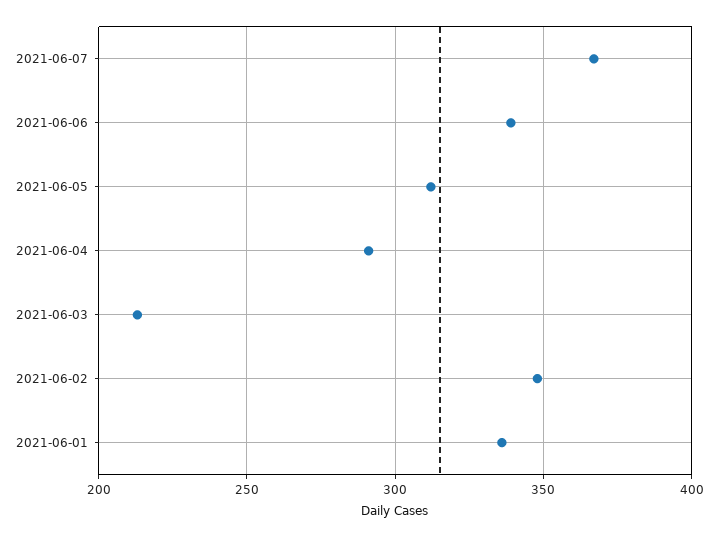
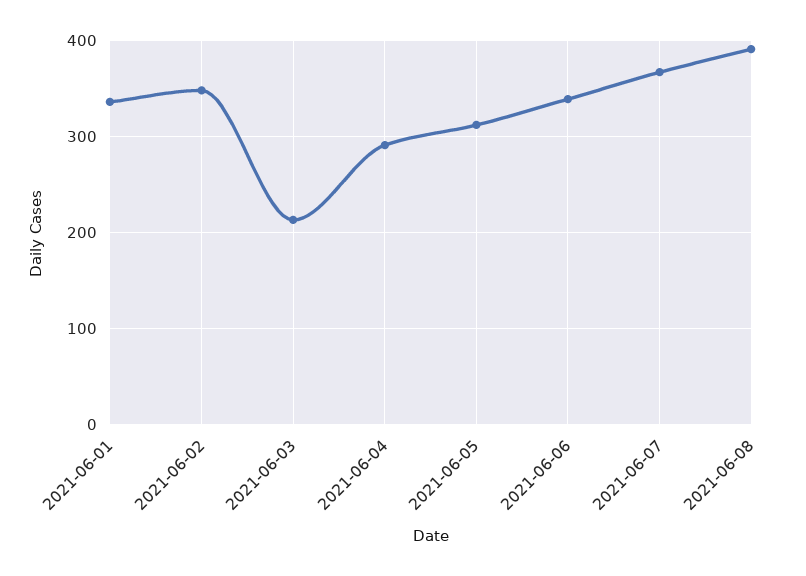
2021-06-08: none -> 390

